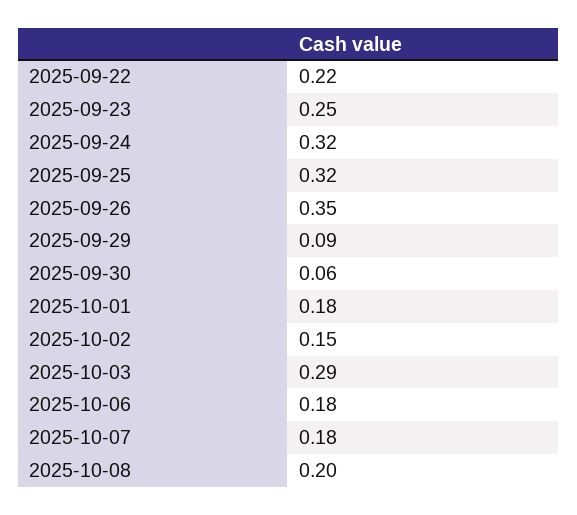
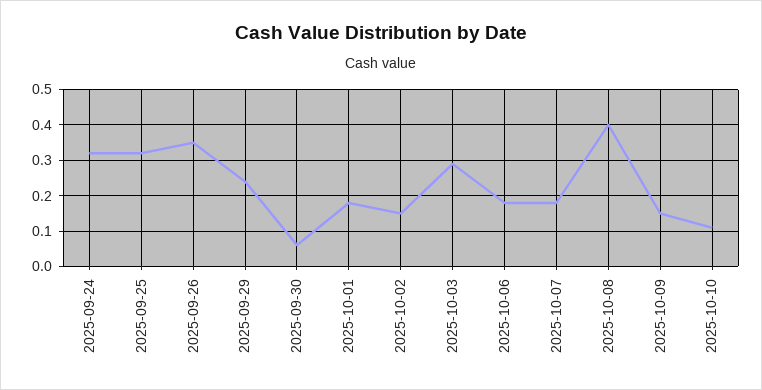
2025-09-22: 0.22 -> none
2025-09-23: 0.25 -> none
2025-09-29: 0.09 -> 0.25
2025-10-08: 0.2 -> 0.4
2025-10-09: none -> 0.15
2025-10-10: none -> 0.1

